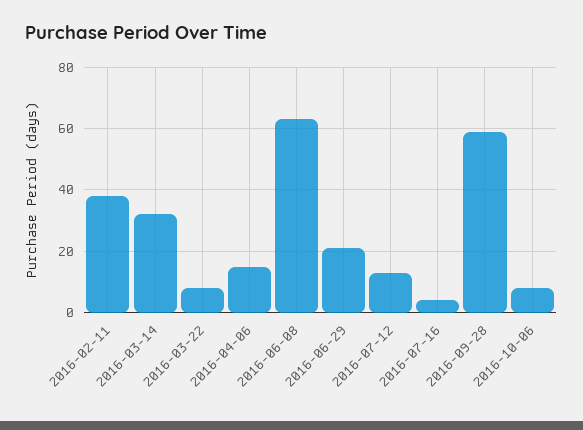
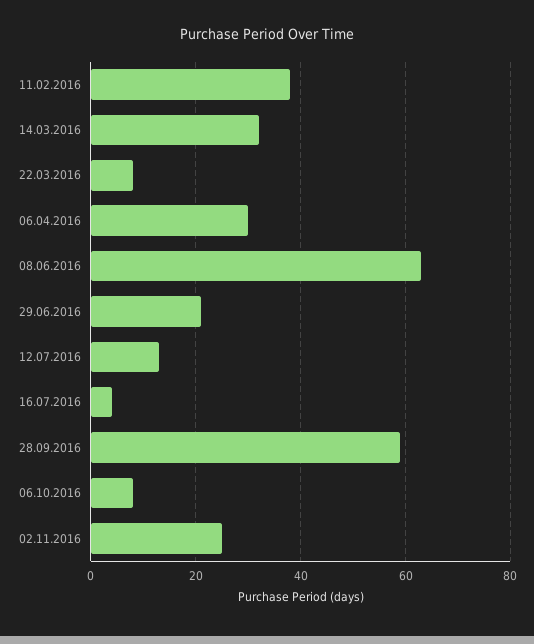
2016-04-06: 15 -> 30
02.11.2016: none -> 25

